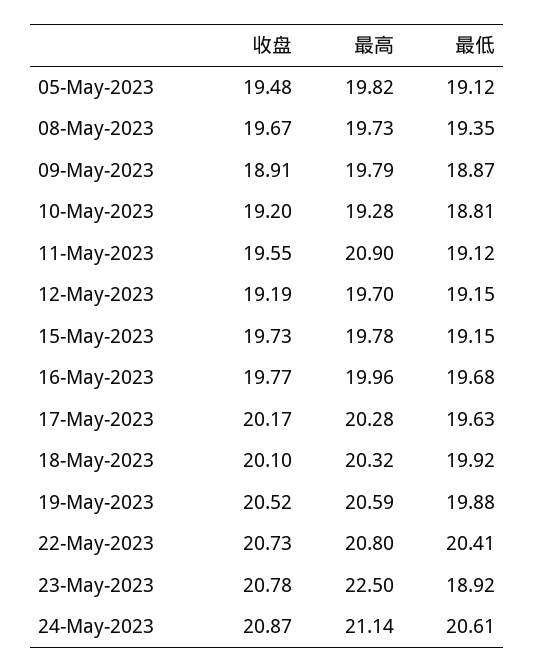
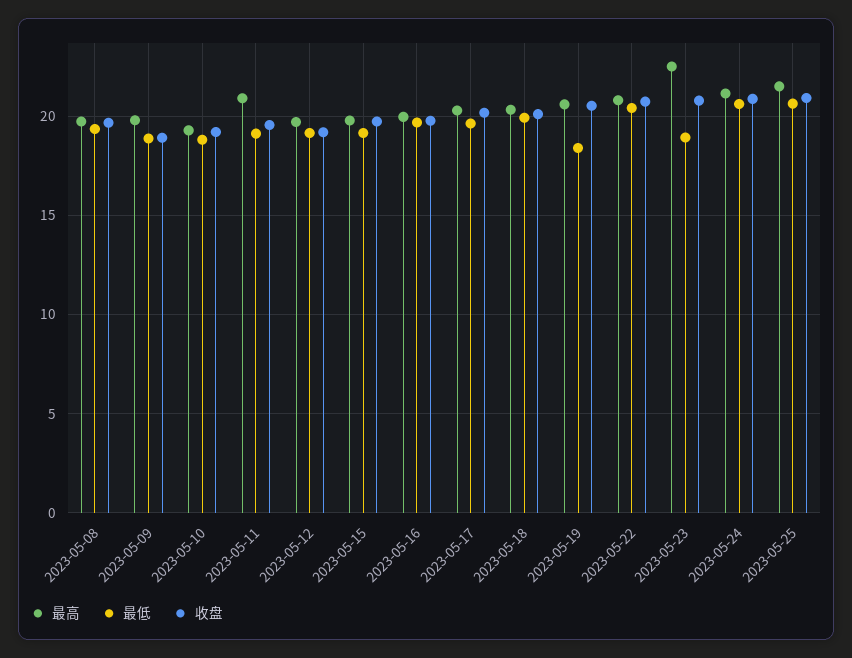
收盘, 05-May-2023: 19.48 -> none
最高, 05-May-2023: 19.82 -> none
最低, 05-May-2023: 19.12 -> none
最低, 19-May-2023: 19.88 -> 18.5
最高, 2023-05-25: none -> 21.5
最低, 2023-05-25: none -> 20.5
收盘, 2023-05-25: none -> 21

